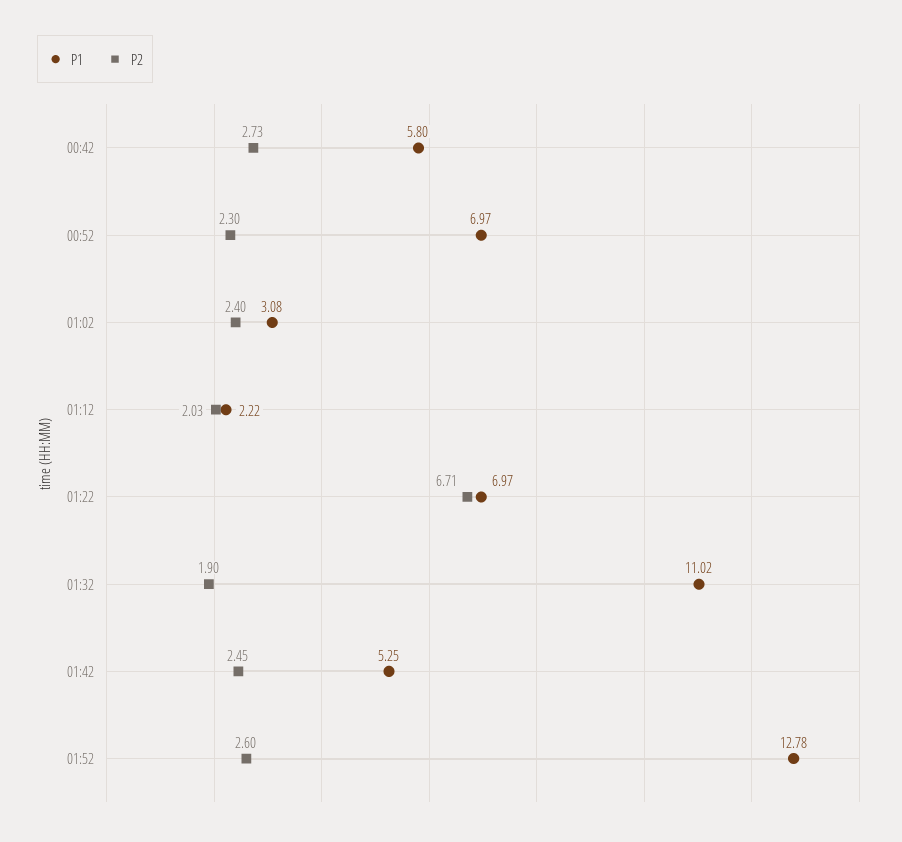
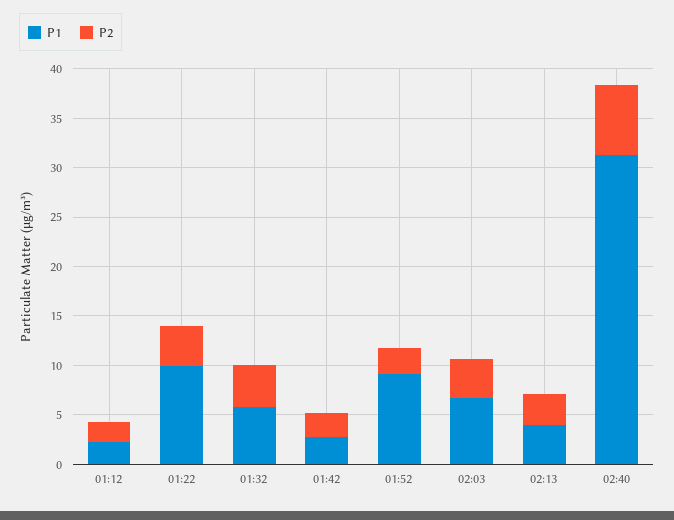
P1, 00:42: 5.8 -> none
P2, 00:42: 2.73 -> none
P1, 00:52: 6.97 -> none
P2, 00:52: 2.3 -> none
P1, 01:02: 3.08 -> none
P2, 01:02: 2.4 -> none
P1, 01:22: 6.97 -> 10
P2, 01:22: 6.71 -> 4
P1, 01:32: 11.02 -> 6
P2, 01:32: 1.9 -> 4
P1, 01:42: 5.25 -> 3
P1, 01:52: 12.78 -> 9
P1, 02:03: none -> 7
P2, 02:03: none -> 4
P1, 02:13: none -> 4
P2, 02:13: none -> 3
P1, 02:40: none -> 31
P2, 02:40: none -> 7

